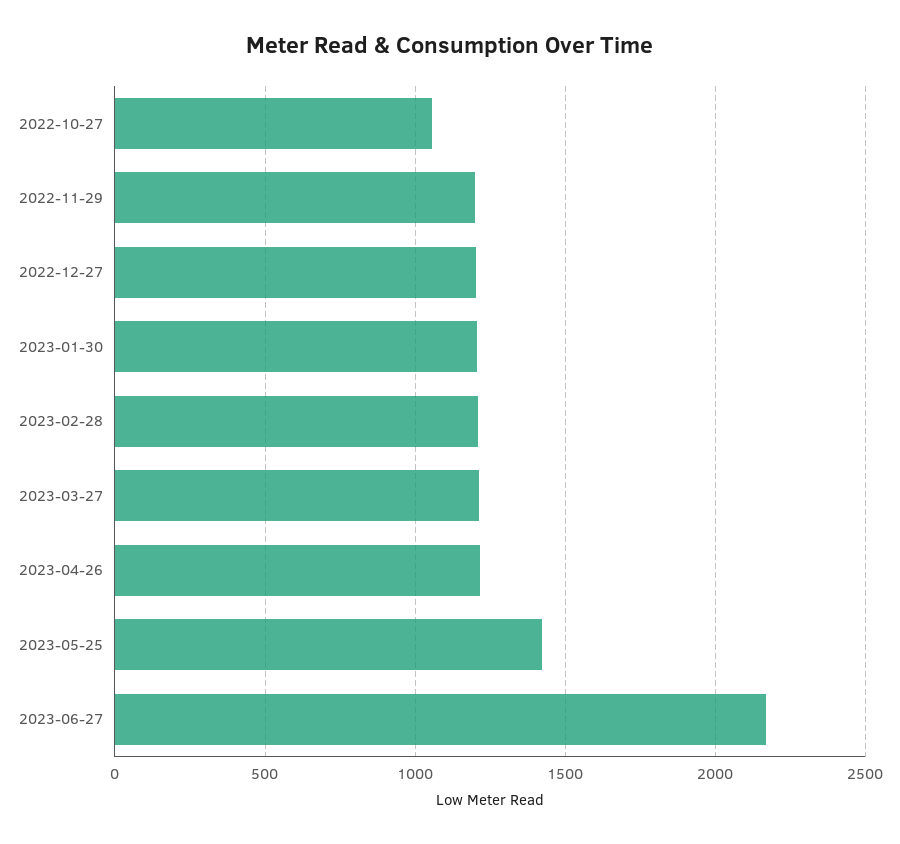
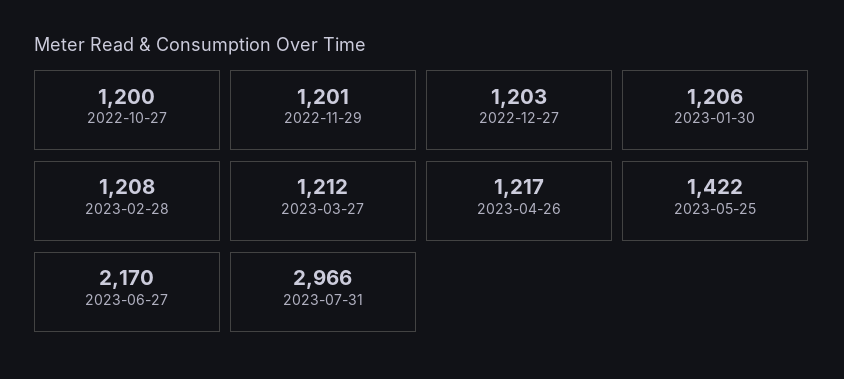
2022-10-27: 1050 -> 1200
2023-07-31: none -> 2966

